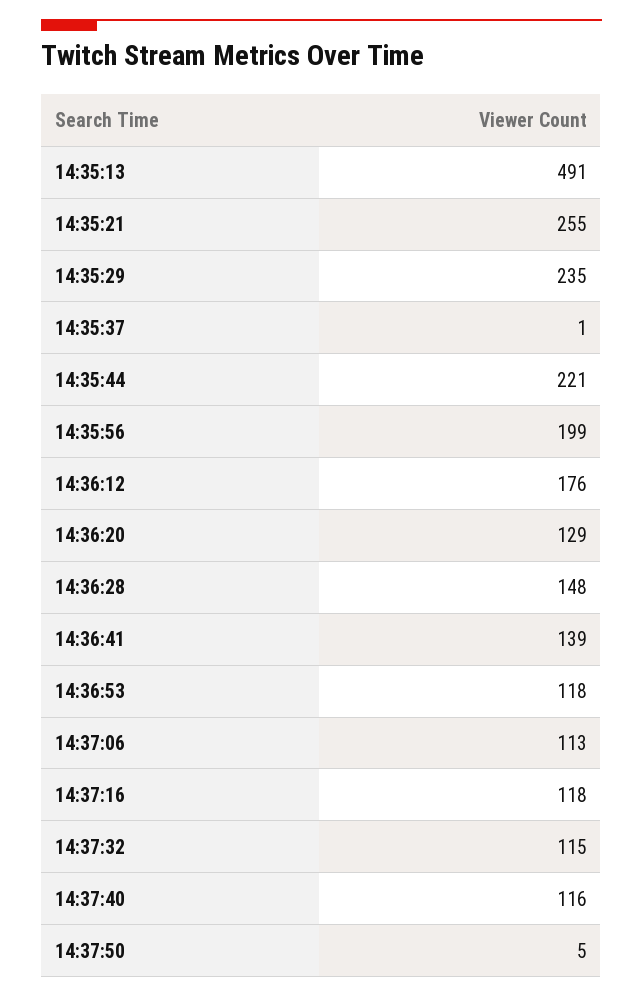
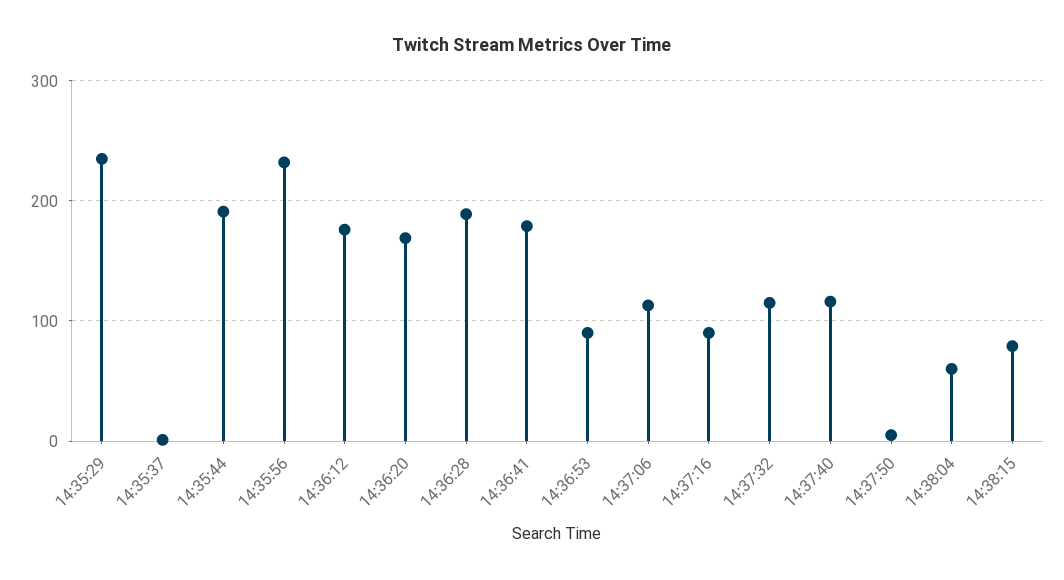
14:35:13: 491 -> none
14:35:21: 255 -> none
14:35:44: 221 -> 190
14:35:56: 199 -> 230
14:36:20: 129 -> 170
14:36:28: 148 -> 190
14:36:41: 139 -> 180
14:36:53: 118 -> 90
14:37:16: 118 -> 90
14:38:04: none -> 60
14:38:15: none -> 80

